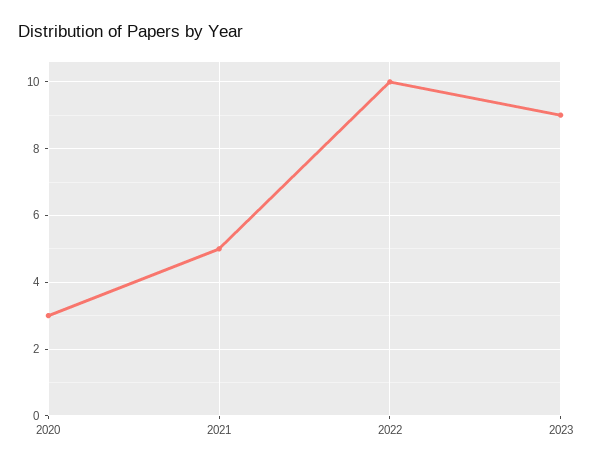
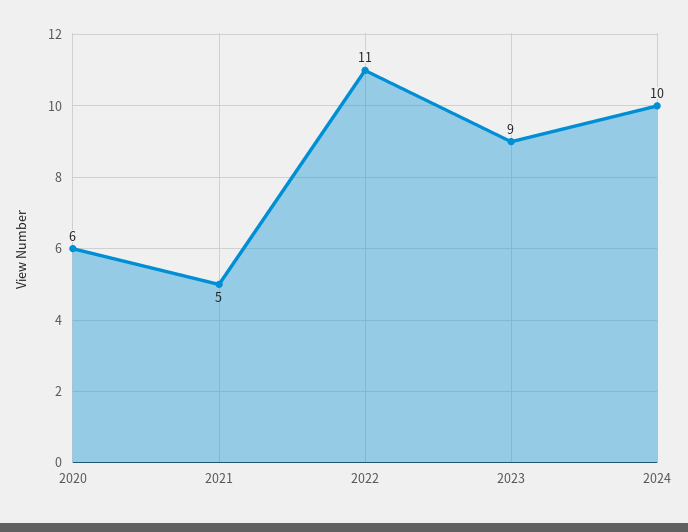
2020: 3 -> 6
2022: 10 -> 11
2024: none -> 10

